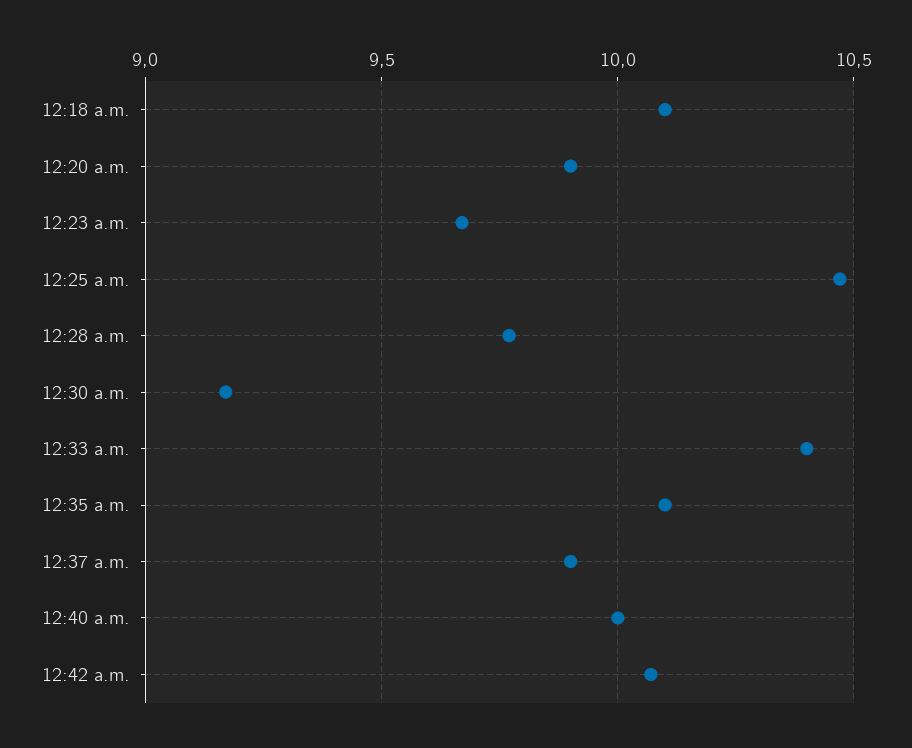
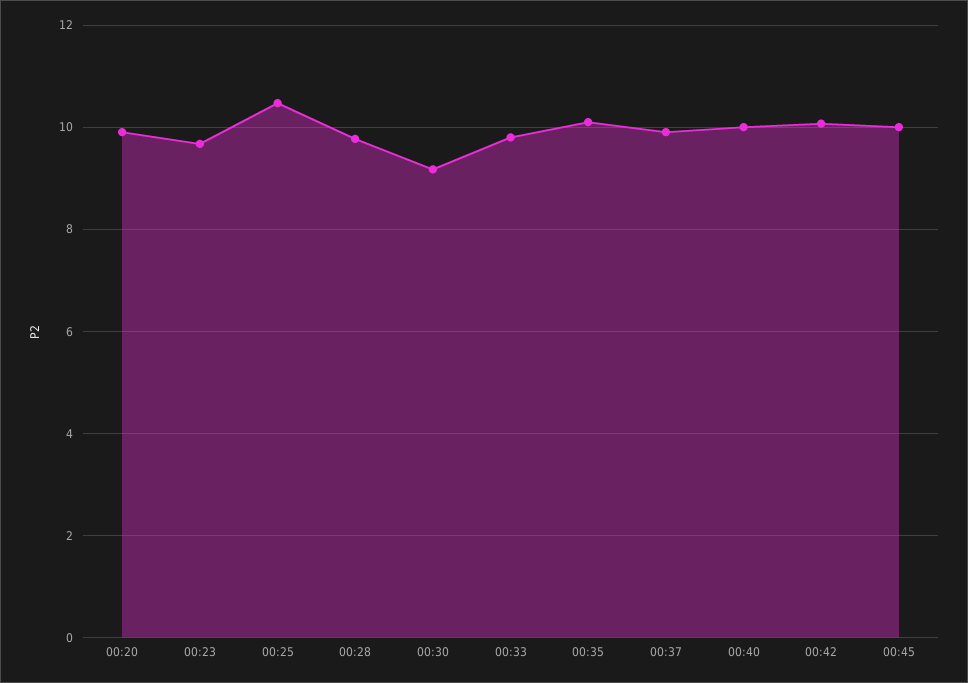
12:18 a.m.: 10.1 -> none
12:33 a.m.: 10.4 -> 9.8
00:45: none -> 10

